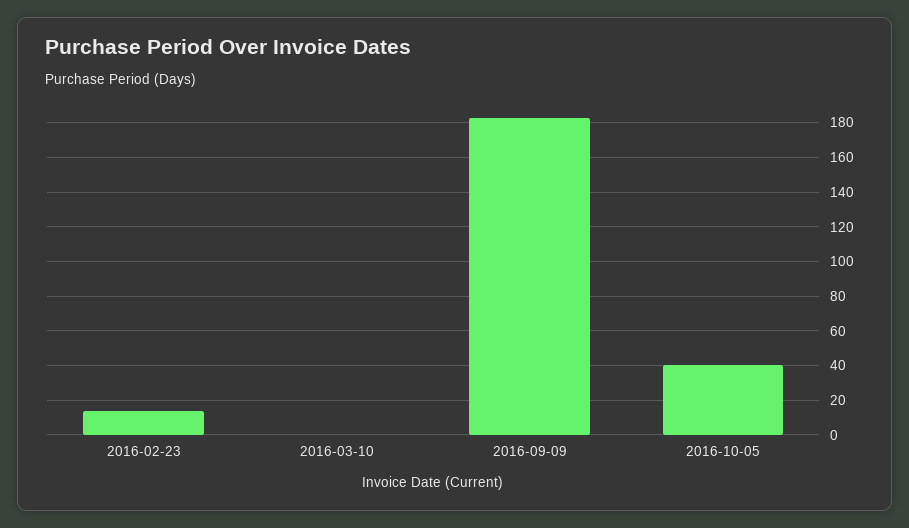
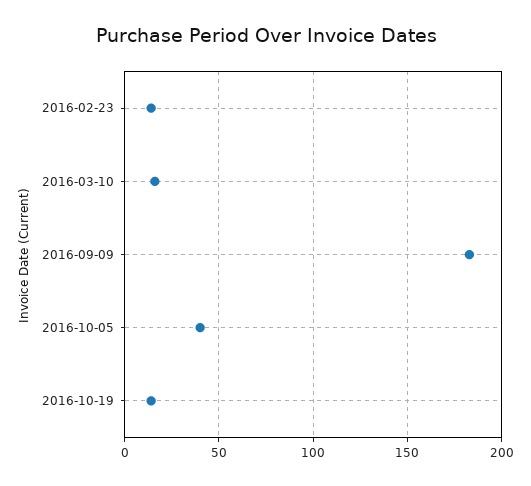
2016-03-10: 0 -> 15
2016-10-19: none -> 15

